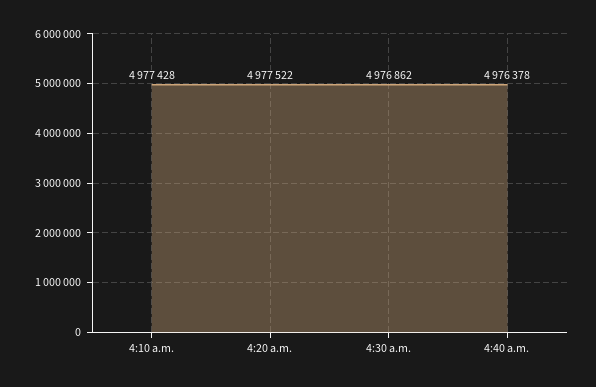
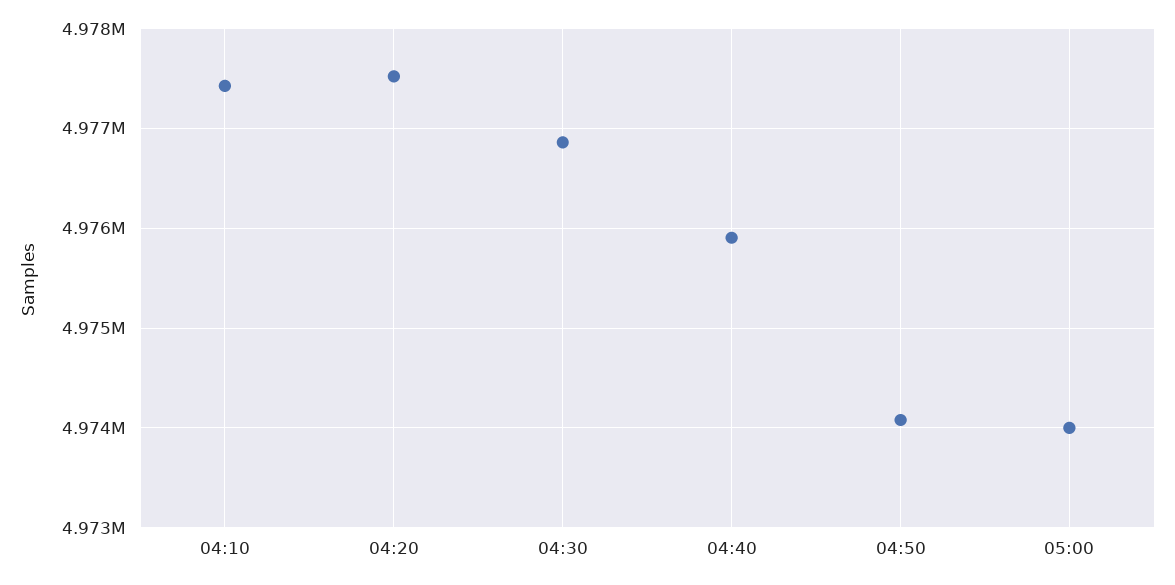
4:40 a.m.: 4976378 -> 4975900
04:50: none -> 4974100
05:00: none -> 4974000

